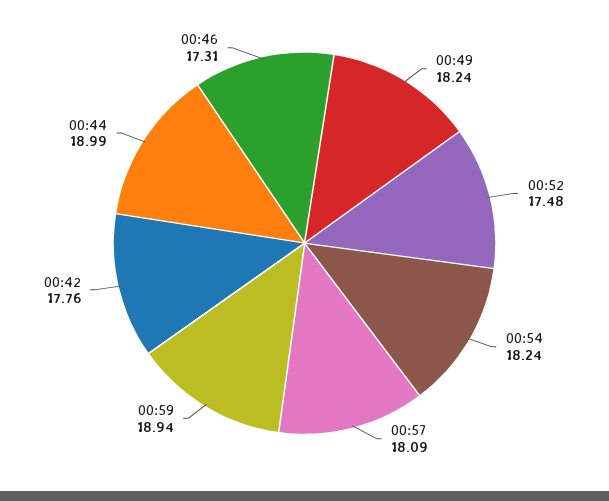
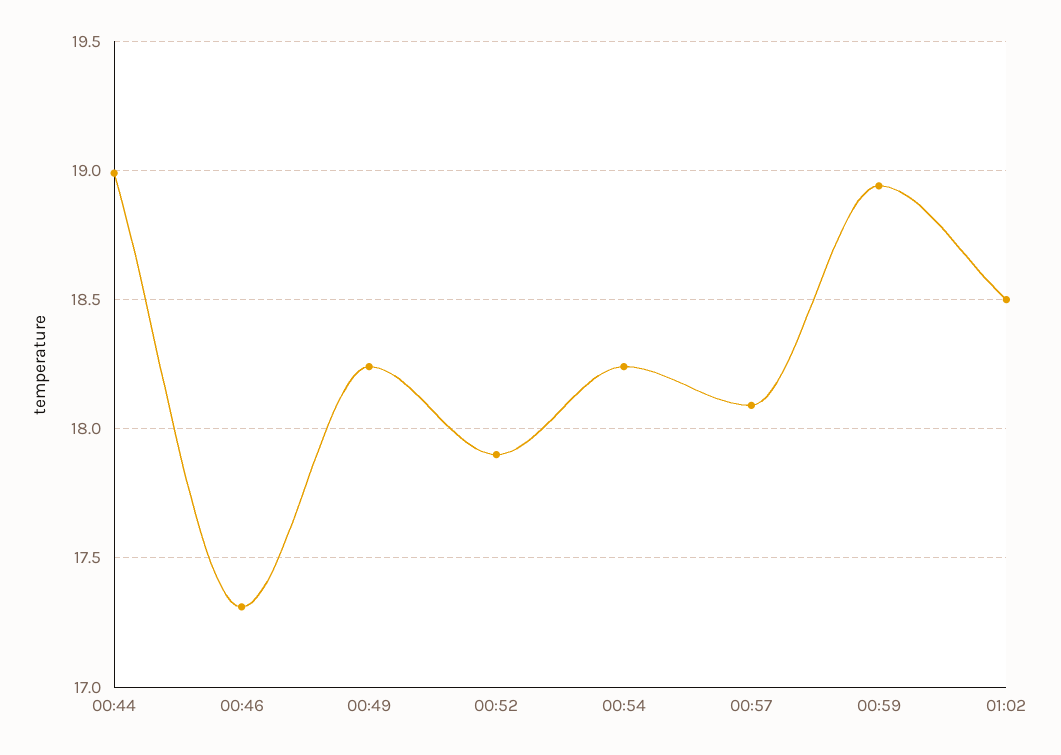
00:52: 17.48 -> 17.9
00:42: 17.76 -> none
01:02: none -> 18.5

